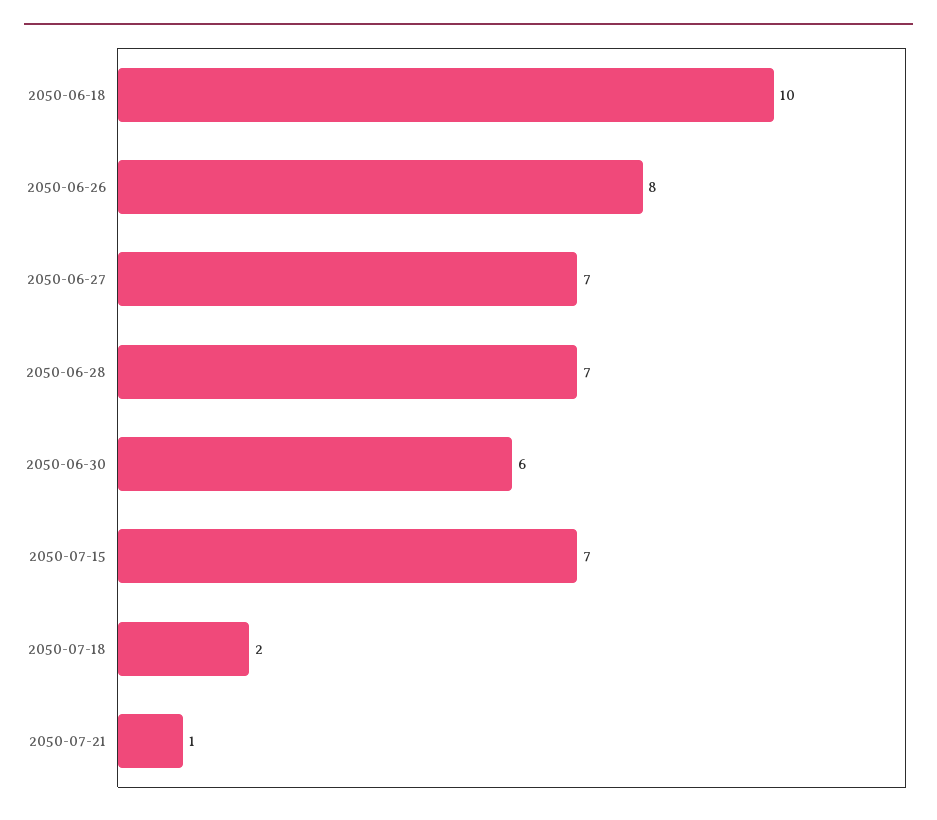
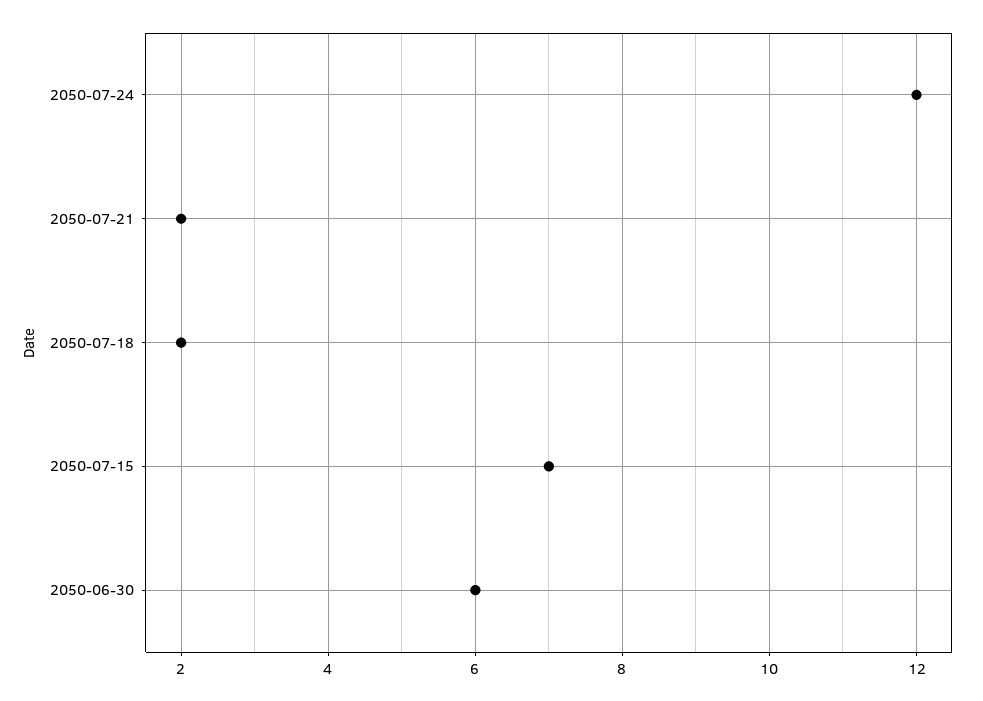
2050-06-18: 10 -> none
2050-06-26: 8 -> none
2050-06-27: 7 -> none
2050-06-28: 7 -> none
2050-07-21: 1 -> 2
2050-07-24: none -> 12

